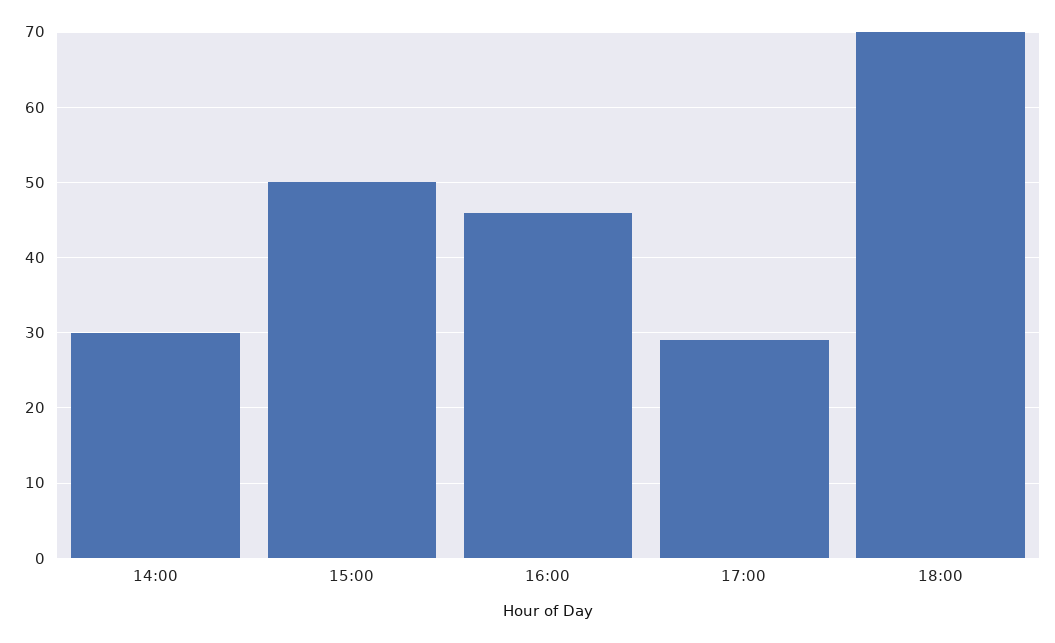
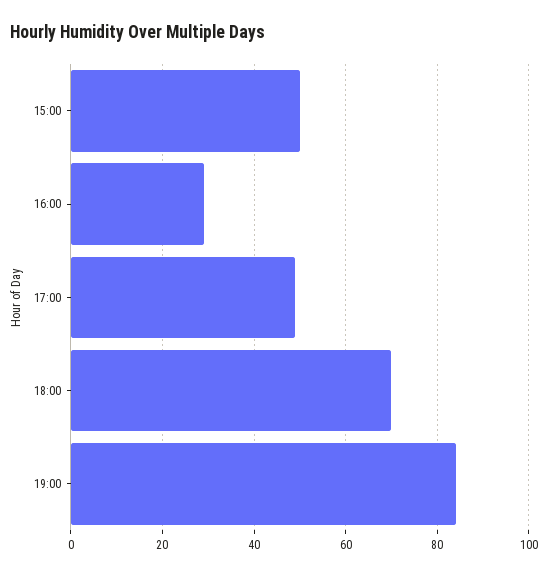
14:00: 30 -> none
16:00: 46 -> 30
17:00: 29 -> 50
19:00: none -> 85

